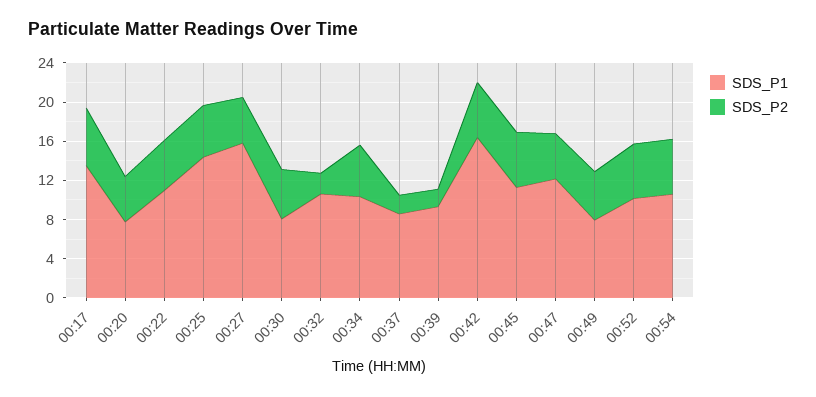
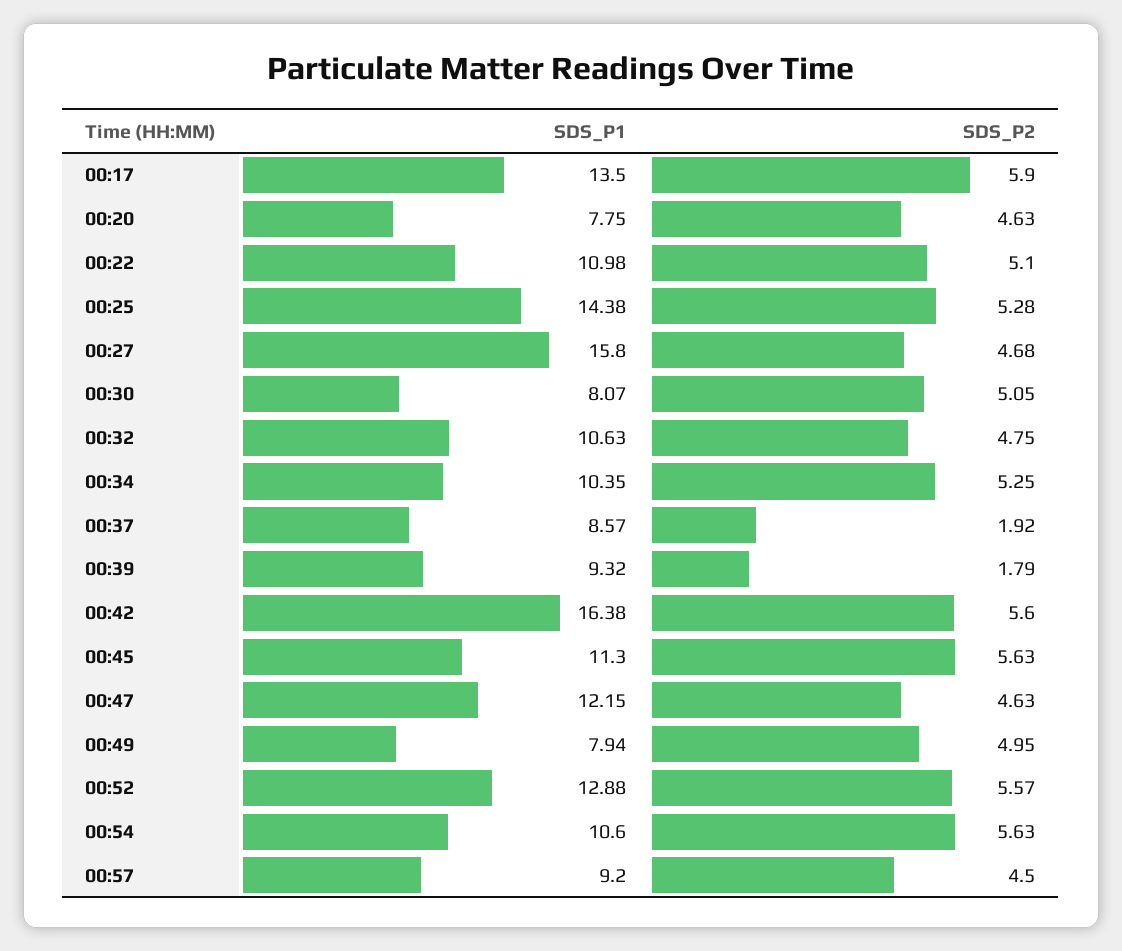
SDS_P2, 00:32: 2 -> 4.75
SDS_P1, 00:52: 10 -> 12.88
SDS_P1, 00:57: none -> 9.2
SDS_P2, 00:57: none -> 4.5

